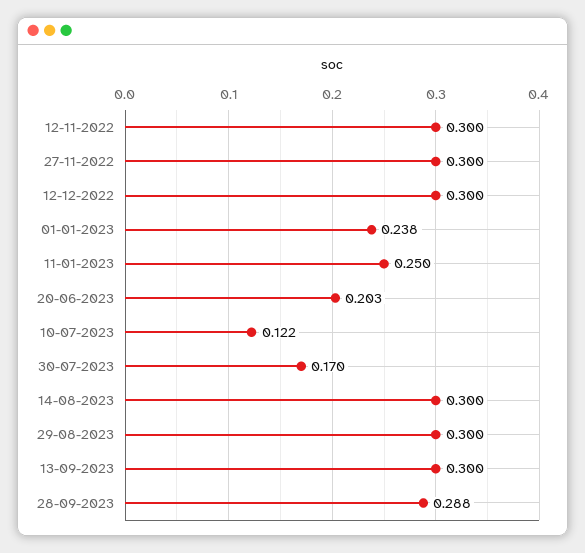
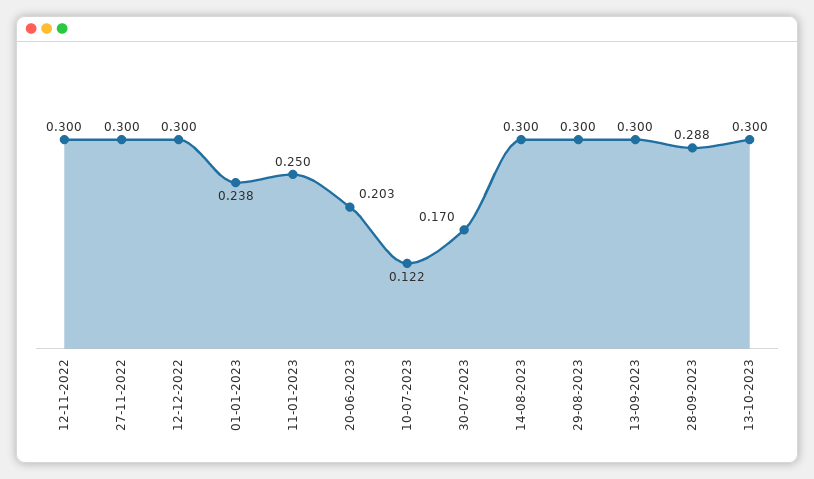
13-10-2023: none -> 0.3

